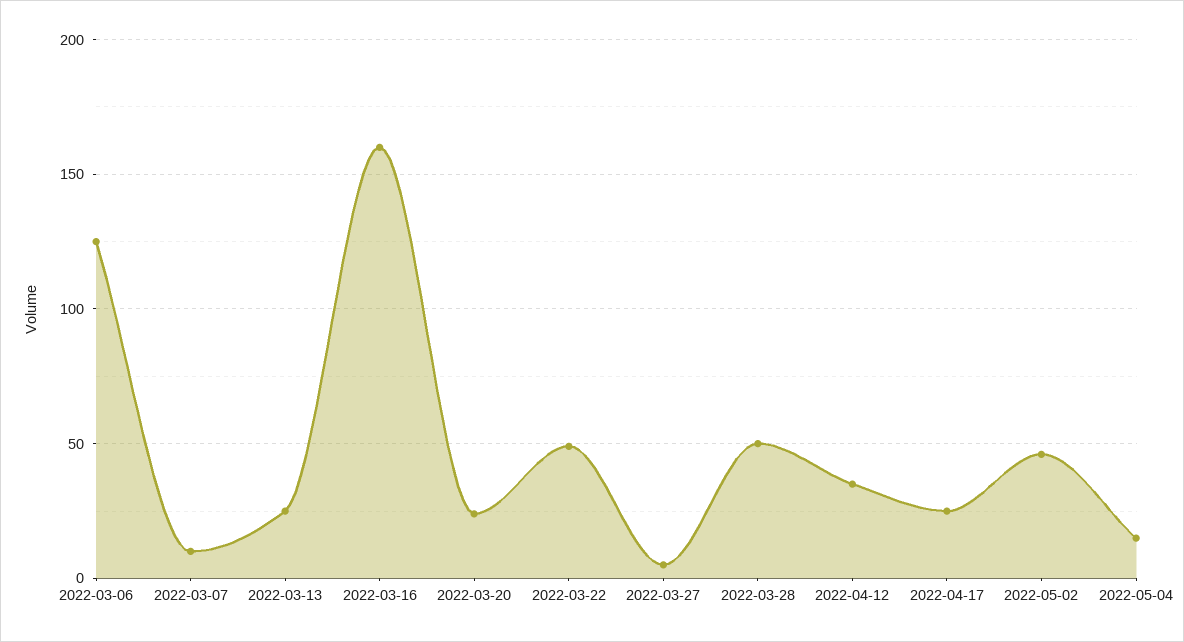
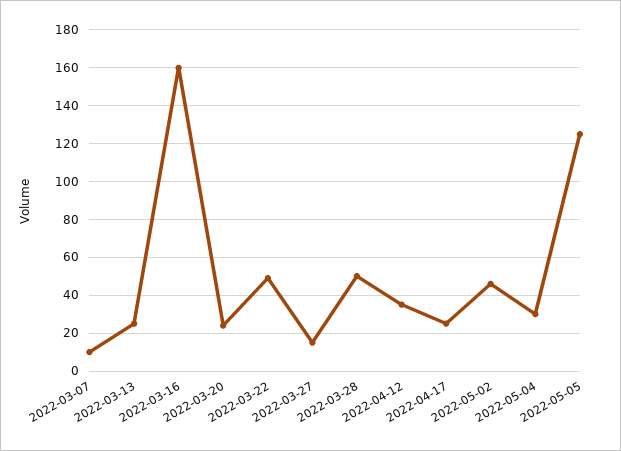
2022-03-06: 125 -> none
2022-03-27: 5 -> 15
2022-05-04: 15 -> 30
2022-05-05: none -> 125

